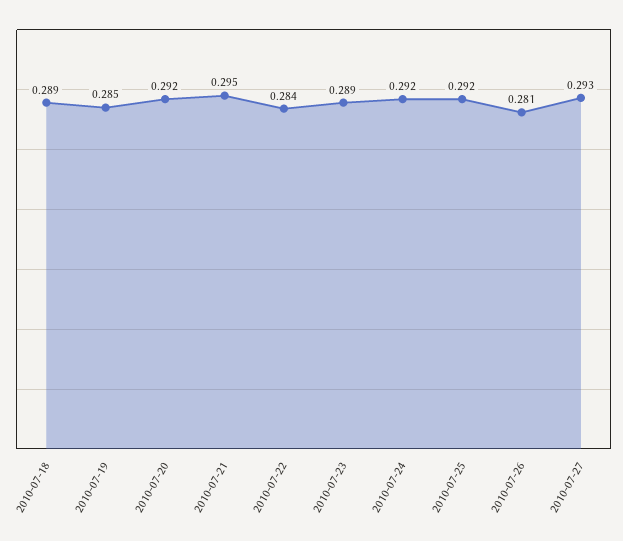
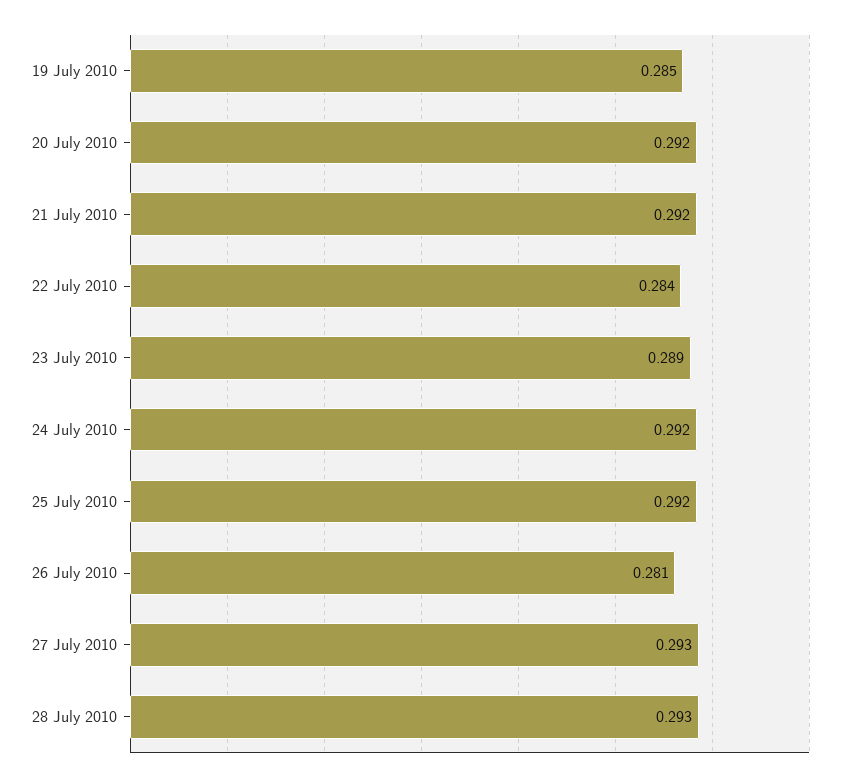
2010-07-18: 0.289 -> none
2010-07-21: 0.295 -> 0.292
28 July 2010: none -> 0.293

